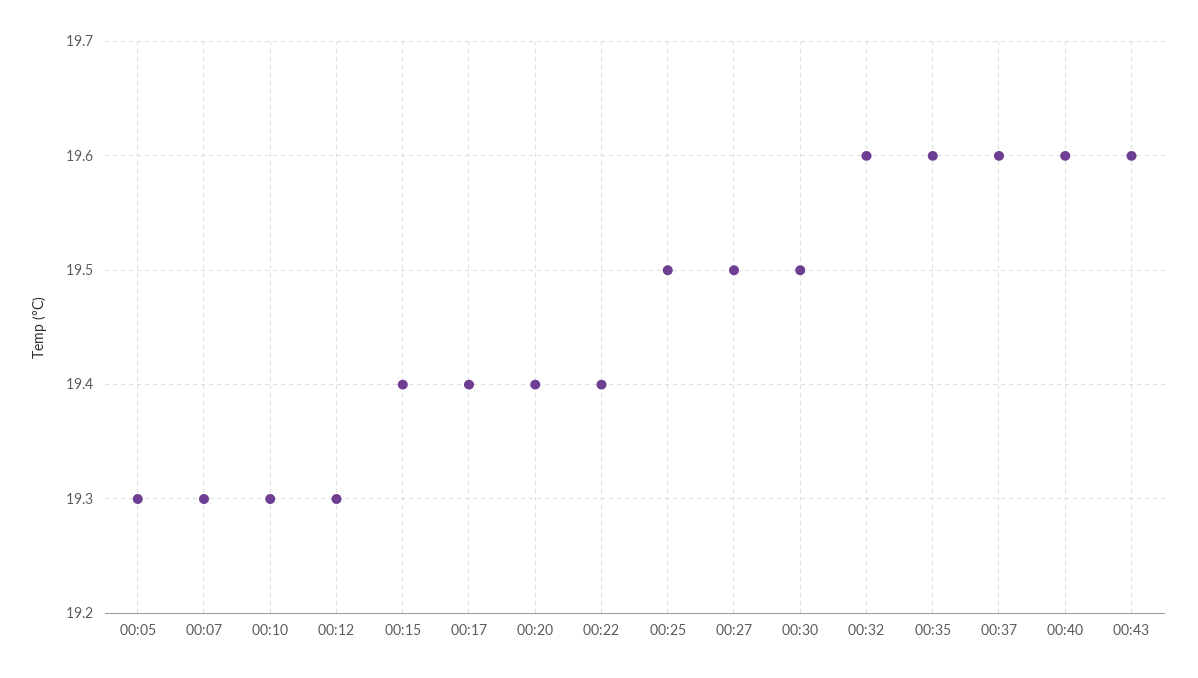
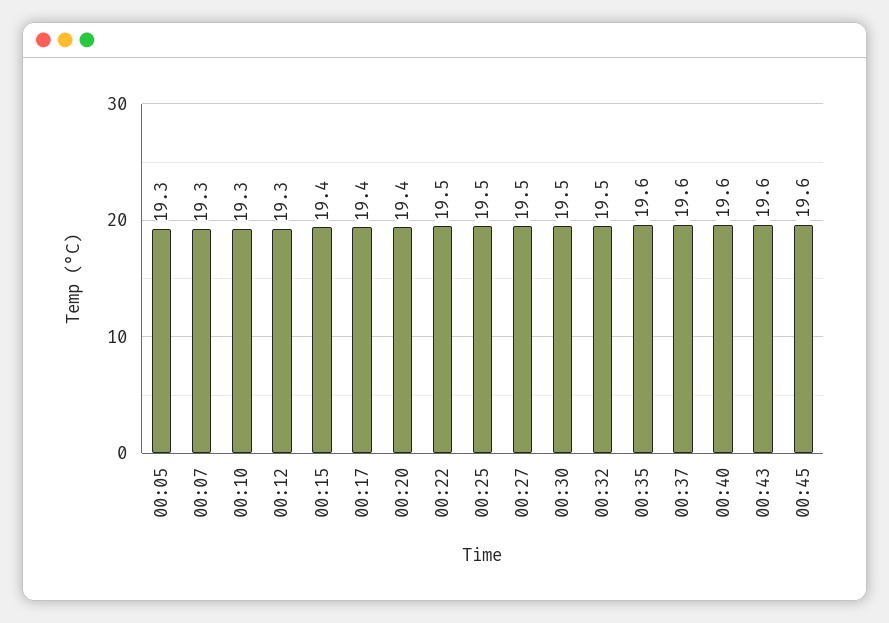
00:22: 19.4 -> 19.5
00:32: 19.6 -> 19.5
00:45: none -> 19.6

